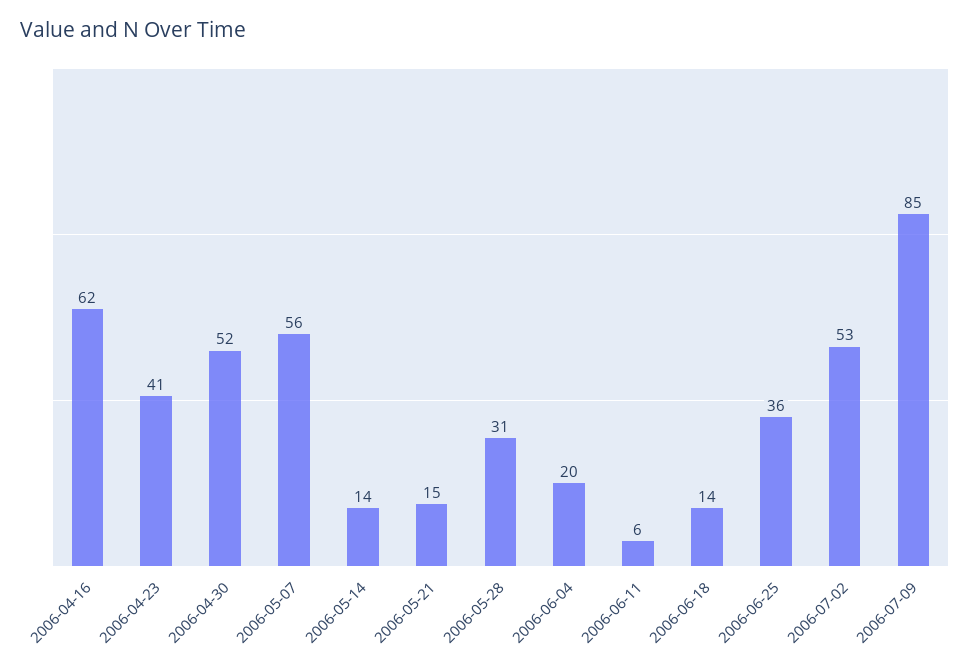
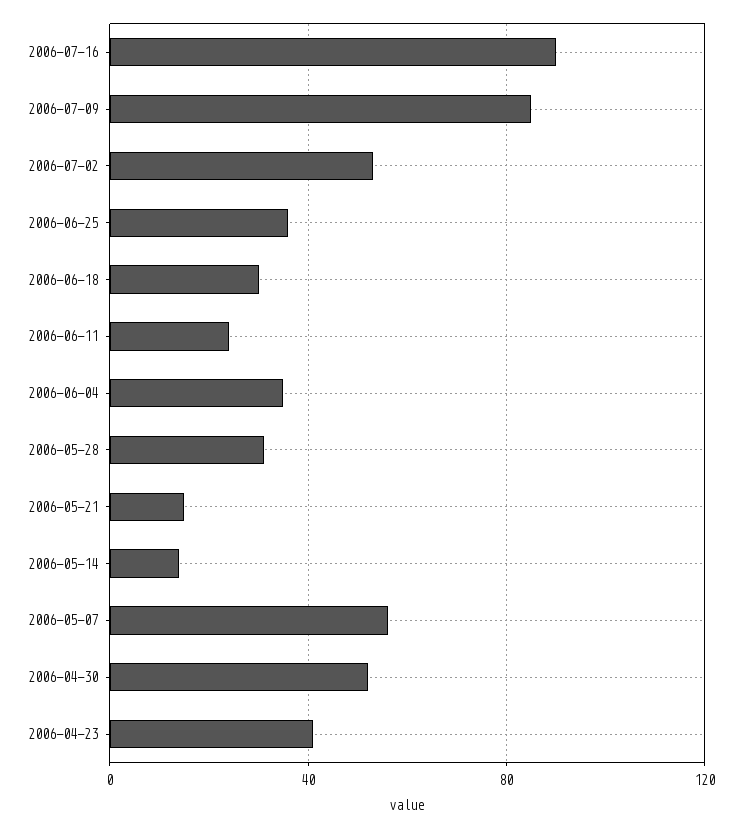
2006-04-16: 62 -> none
2006-06-04: 20 -> 35
2006-06-11: 6 -> 25
2006-06-18: 14 -> 30
2006-07-16: none -> 90

